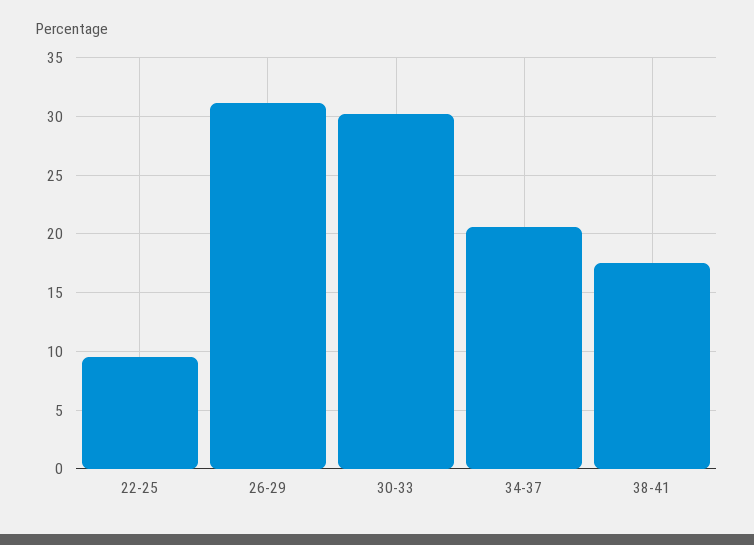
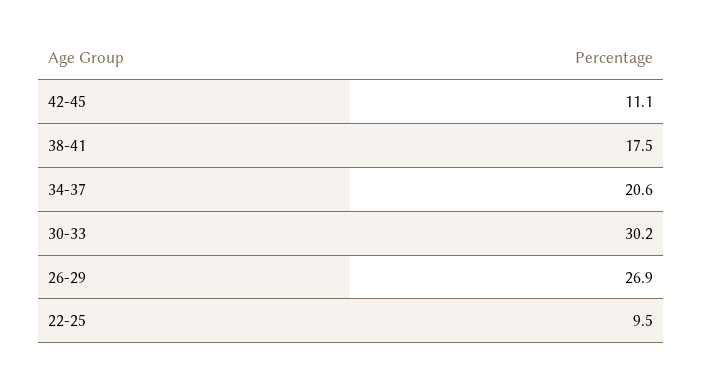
26-29: 31 -> 26.9
42-45: none -> 11.1

